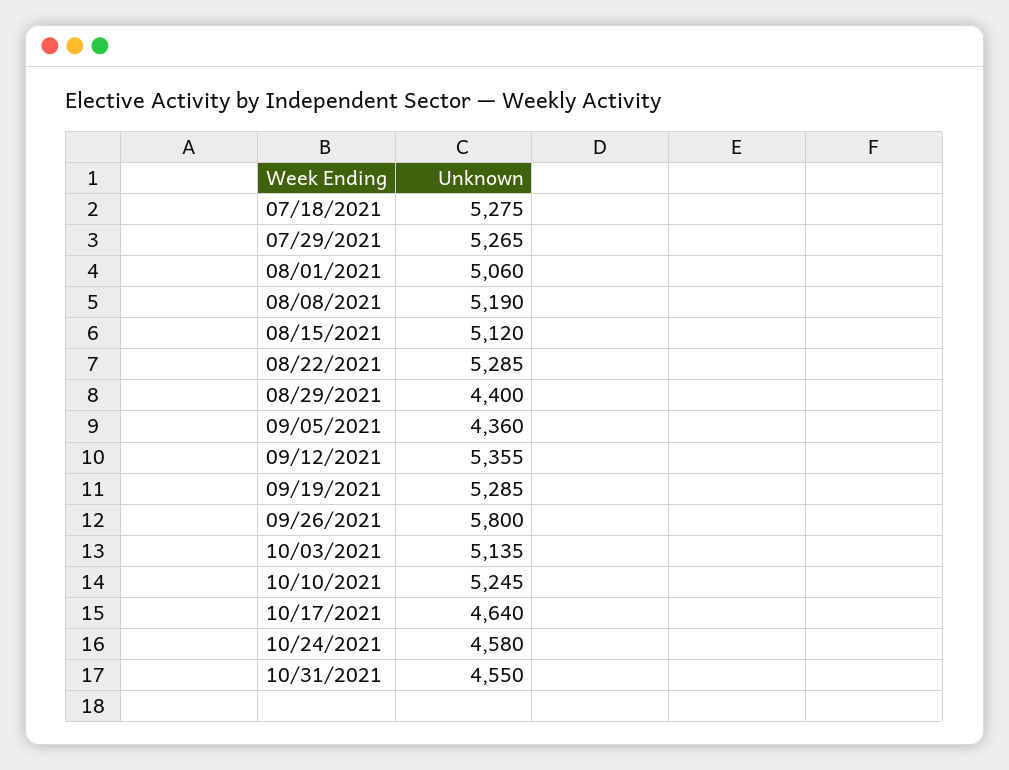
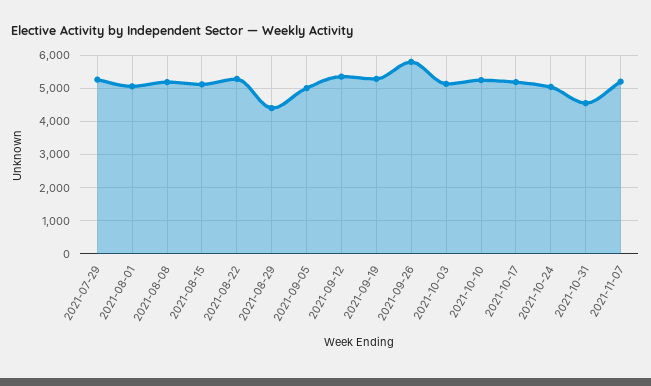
07/18/2021: 5275 -> none
09/05/2021: 4360 -> 5000
10/17/2021: 4640 -> 5200
10/24/2021: 4580 -> 5000
2021-11-07: none -> 5200

